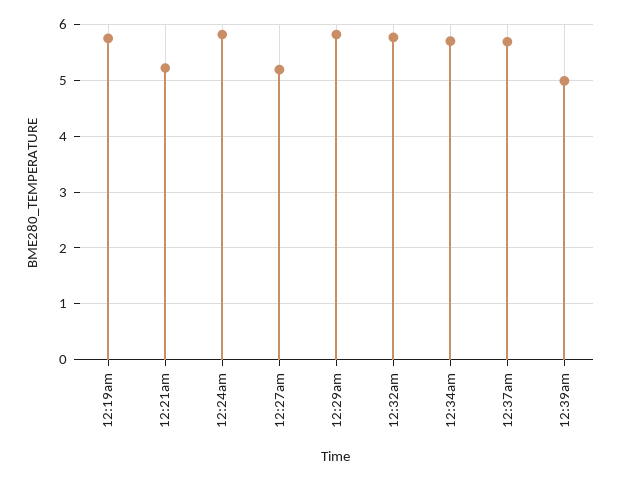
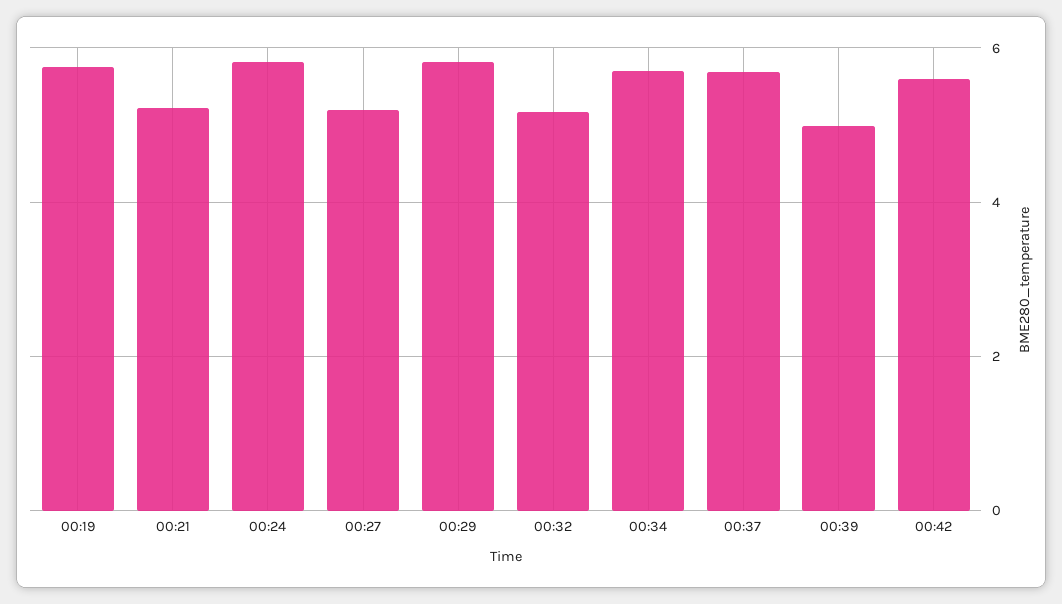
12:32am: 5.8 -> 5.2
00:42: none -> 5.6

